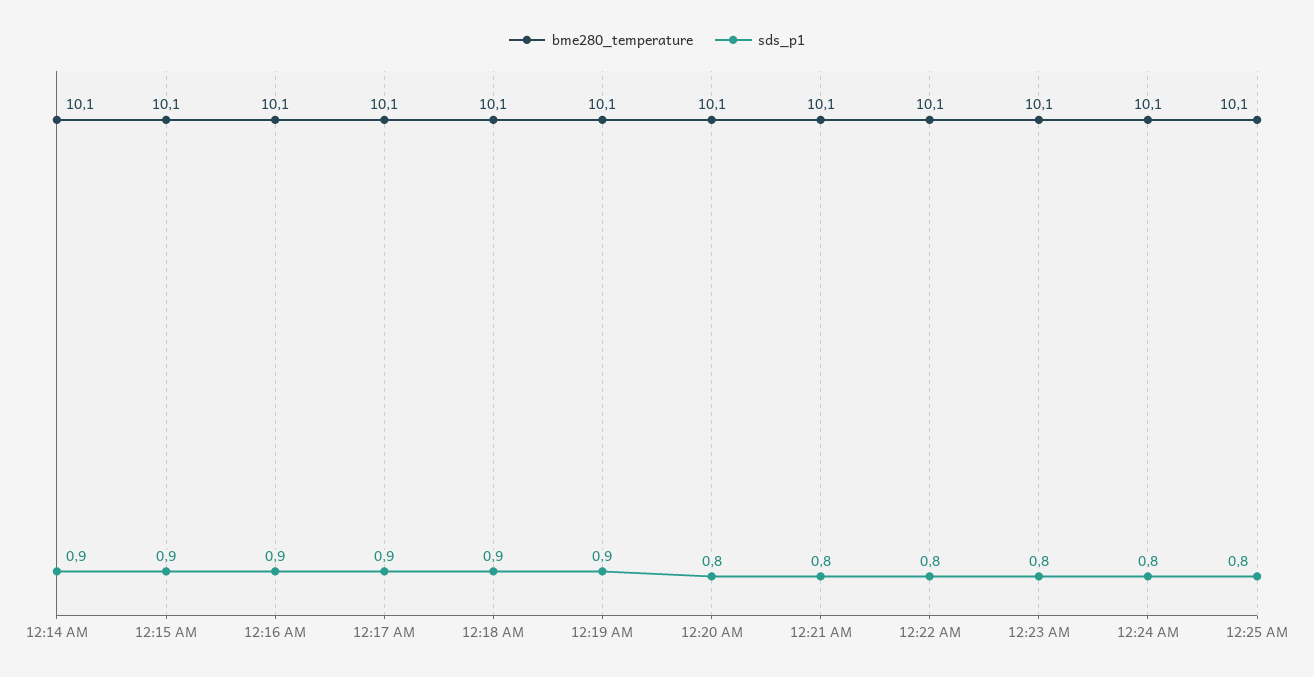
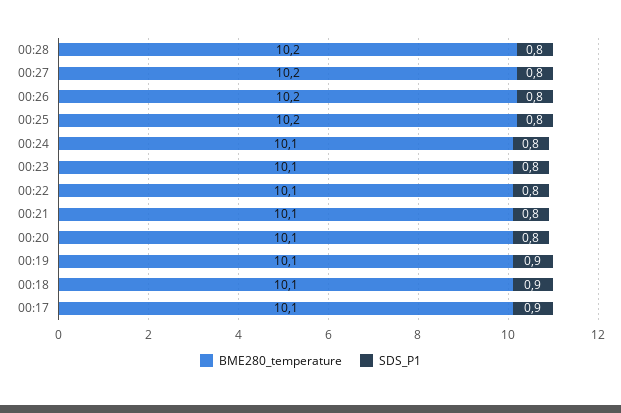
bme280_temperature, 12:14 AM: 10.1 -> none
sds_p1, 12:14 AM: 0.9 -> none
bme280_temperature, 12:15 AM: 10.1 -> none
sds_p1, 12:15 AM: 0.9 -> none
bme280_temperature, 12:16 AM: 10.1 -> none
sds_p1, 12:16 AM: 0.9 -> none
bme280_temperature, 12:25 AM: 10.1 -> 10.2
bme280_temperature, 00:28: none -> 10.2
sds_p1, 00:28: none -> 0.8
bme280_temperature, 00:27: none -> 10.2
sds_p1, 00:27: none -> 0.8
bme280_temperature, 00:26: none -> 10.2
sds_p1, 00:26: none -> 0.8

